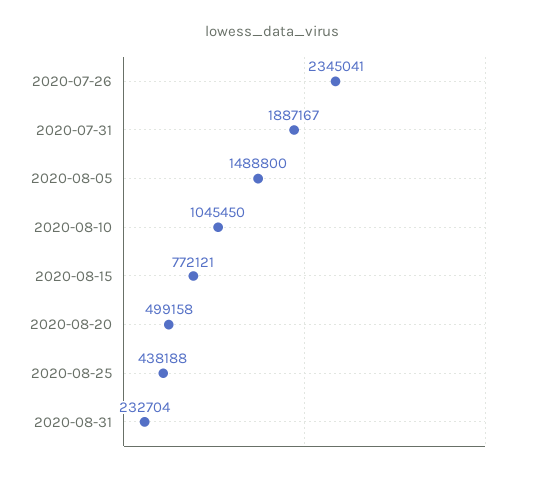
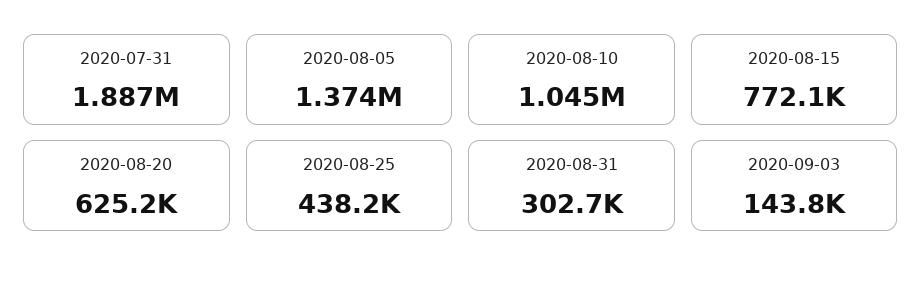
2020-07-26: 2345041 -> none
2020-08-05: 1488800 -> 1374000
2020-08-20: 499158 -> 625200
2020-08-31: 232704 -> 302700
2020-09-03: none -> 143800

